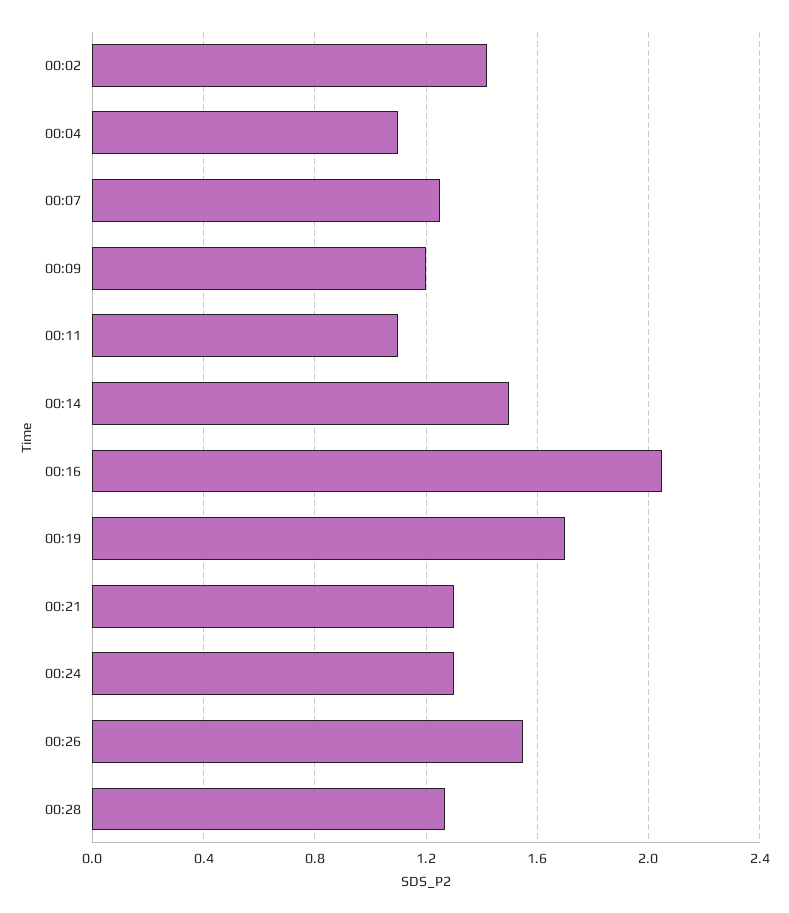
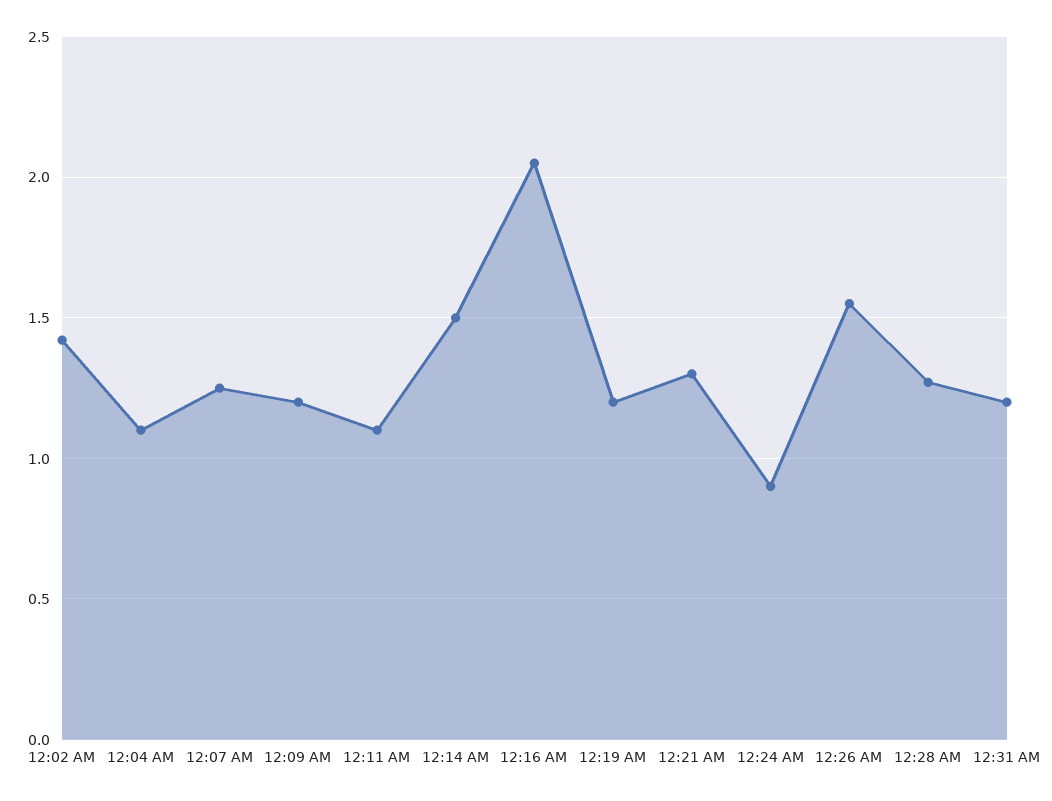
00:19: 1.7 -> 1.2
00:24: 1.3 -> 0.9
12:31 AM: none -> 1.2

